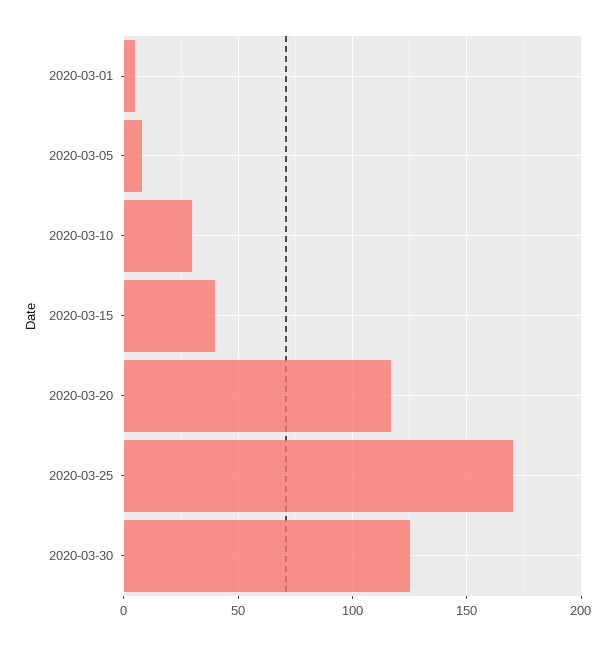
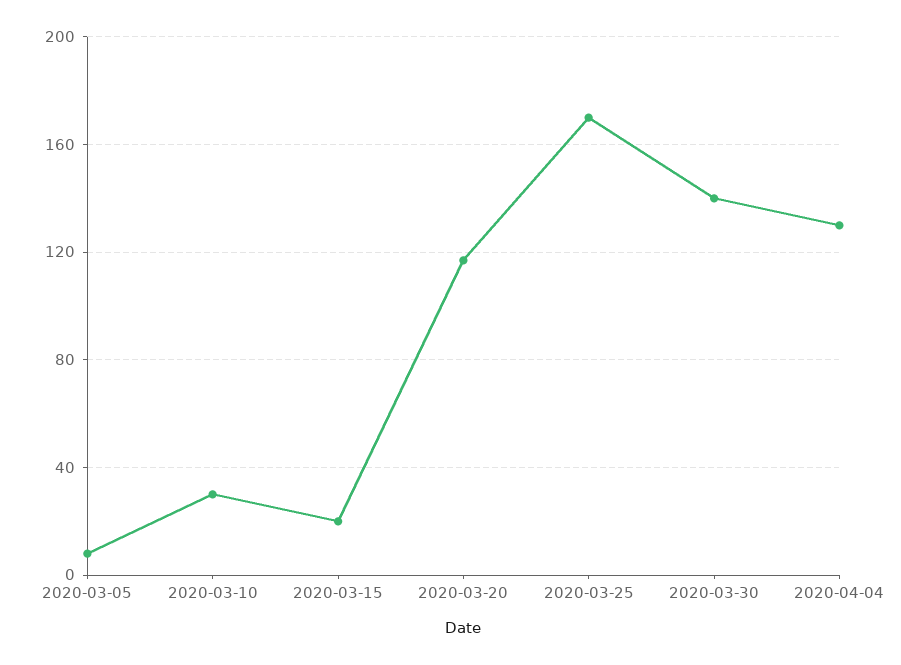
2020-03-01: 5 -> none
2020-03-15: 40 -> 20
2020-03-30: 125 -> 140
2020-04-04: none -> 130

